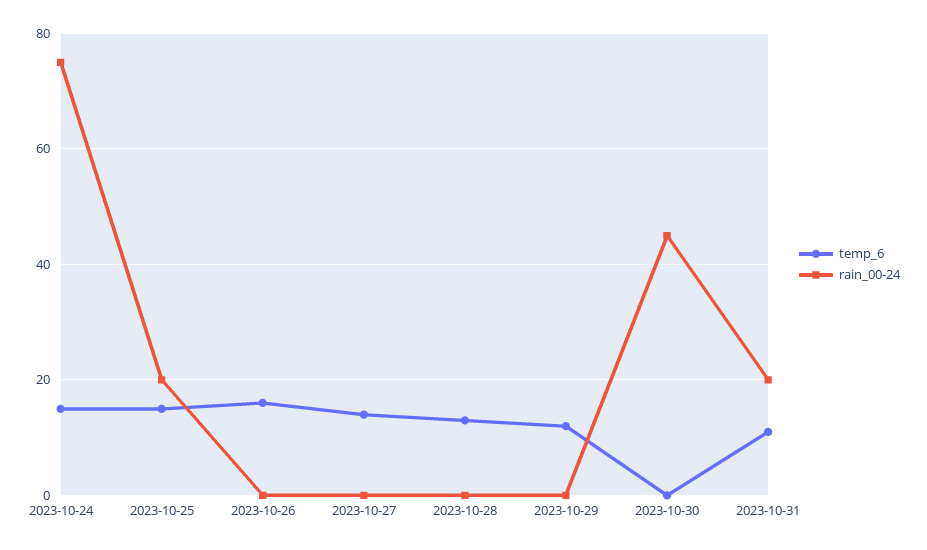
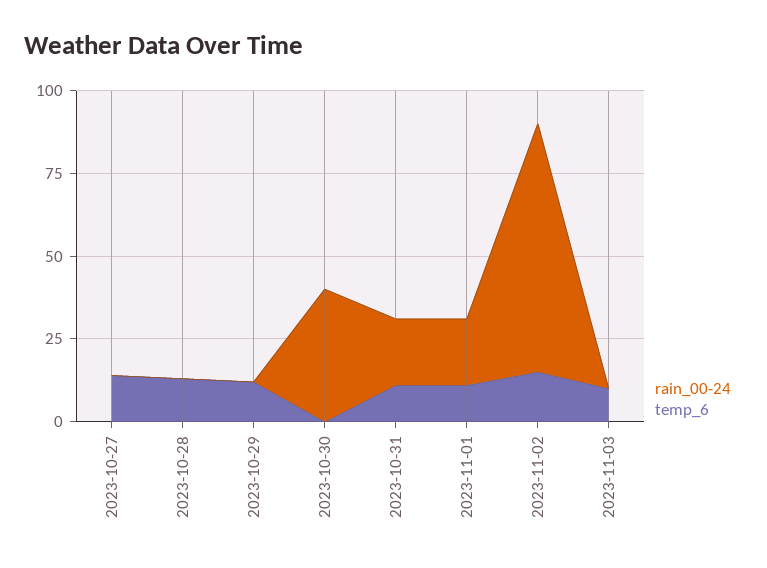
temp_6, 2023-10-24: 15 -> none
rain_00-24, 2023-10-24: 75 -> none
temp_6, 2023-10-25: 15 -> none
rain_00-24, 2023-10-25: 20 -> none
temp_6, 2023-10-26: 15 -> none
rain_00-24, 2023-10-26: 0 -> none
rain_00-24, 2023-10-30: 45 -> 40
rain_00-24, 2023-11-01: none -> 20
temp_6, 2023-11-01: none -> 10
rain_00-24, 2023-11-02: none -> 75
temp_6, 2023-11-02: none -> 15
rain_00-24, 2023-11-03: none -> 0
temp_6, 2023-11-03: none -> 10

